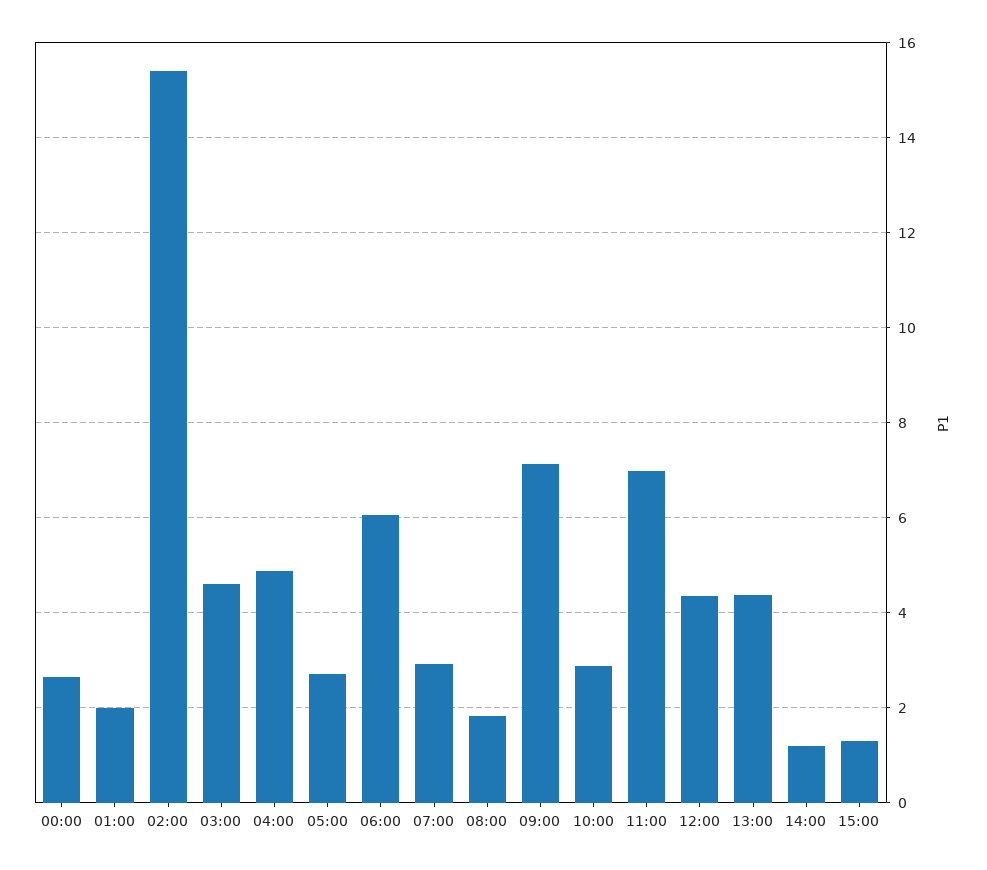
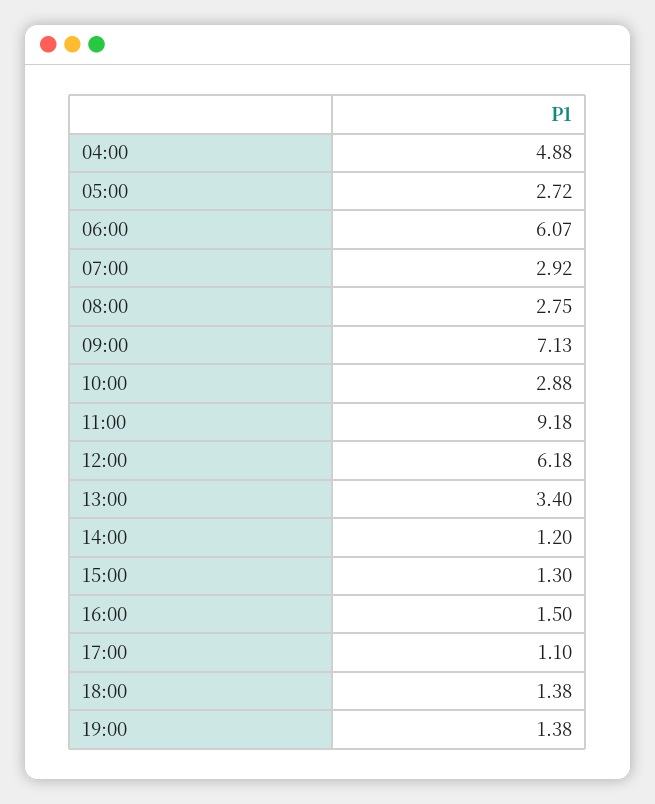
00:00: 2.6 -> none
01:00: 2 -> none
02:00: 15.4 -> none
03:00: 4.6 -> none
08:00: 1.8 -> 2.75
11:00: 7 -> 9.18
12:00: 4.4 -> 6.18
13:00: 4.4 -> 3.4
16:00: none -> 1.5
17:00: none -> 1.1
18:00: none -> 1.38
19:00: none -> 1.38

